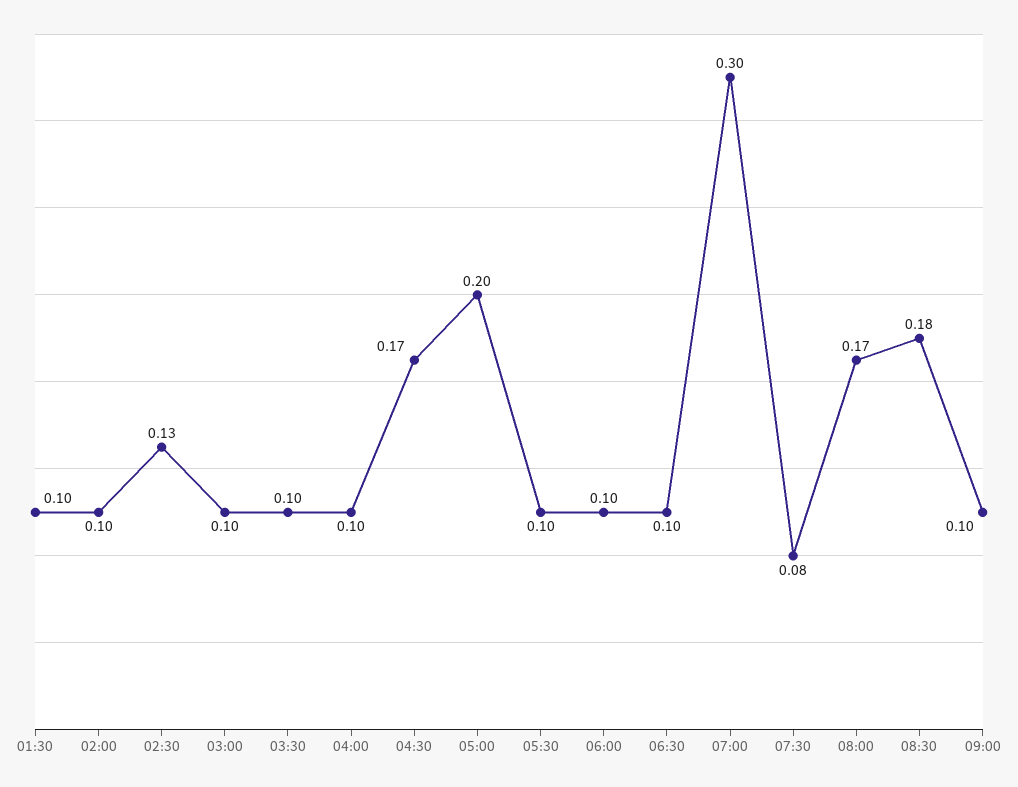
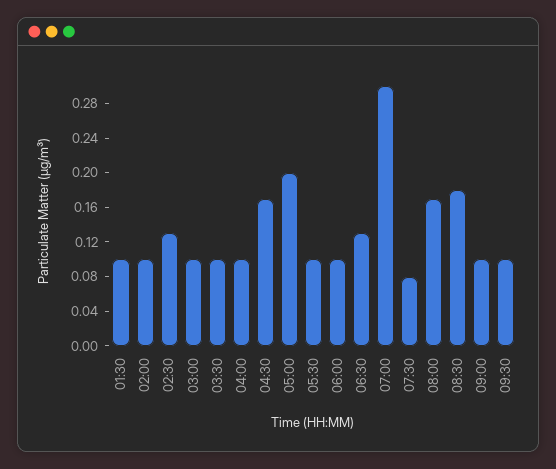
06:30: 0.1 -> 0.13
09:30: none -> 0.1

